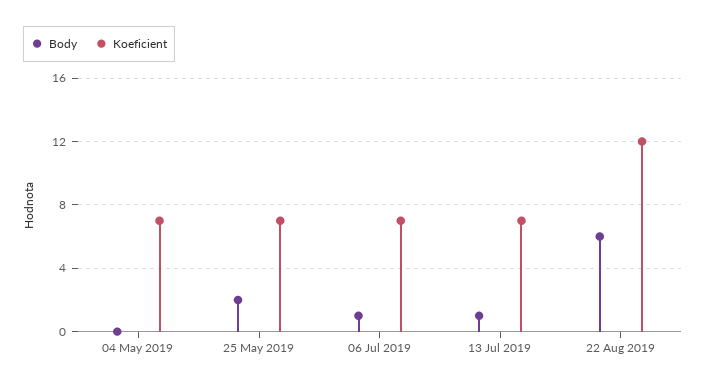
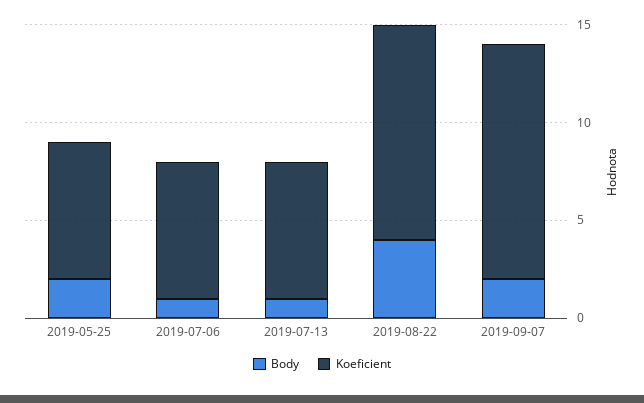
Body, 04 May 2019: 0 -> none
Koeficient, 04 May 2019: 7 -> none
Body, 22 Aug 2019: 6 -> 4
Koeficient, 22 Aug 2019: 12 -> 11
Body, 2019-09-07: none -> 2
Koeficient, 2019-09-07: none -> 12

